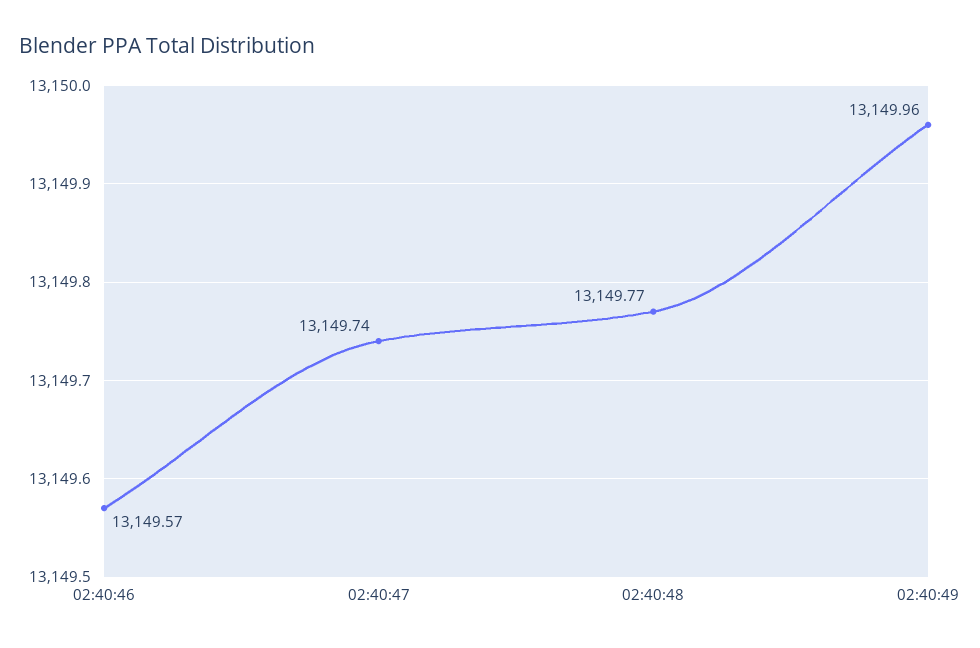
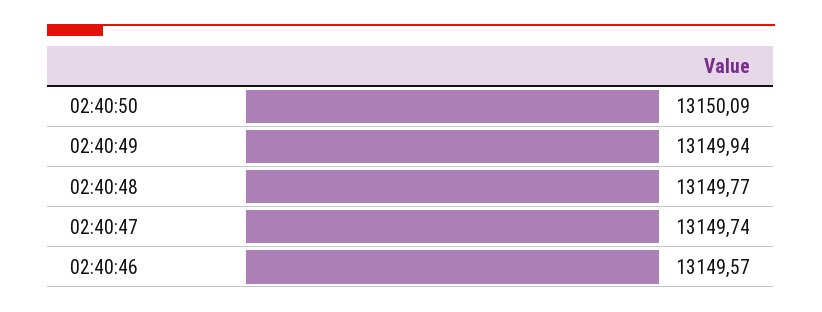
02:40:49: 13149.96 -> 13149.94
02:40:50: none -> 13150.09

